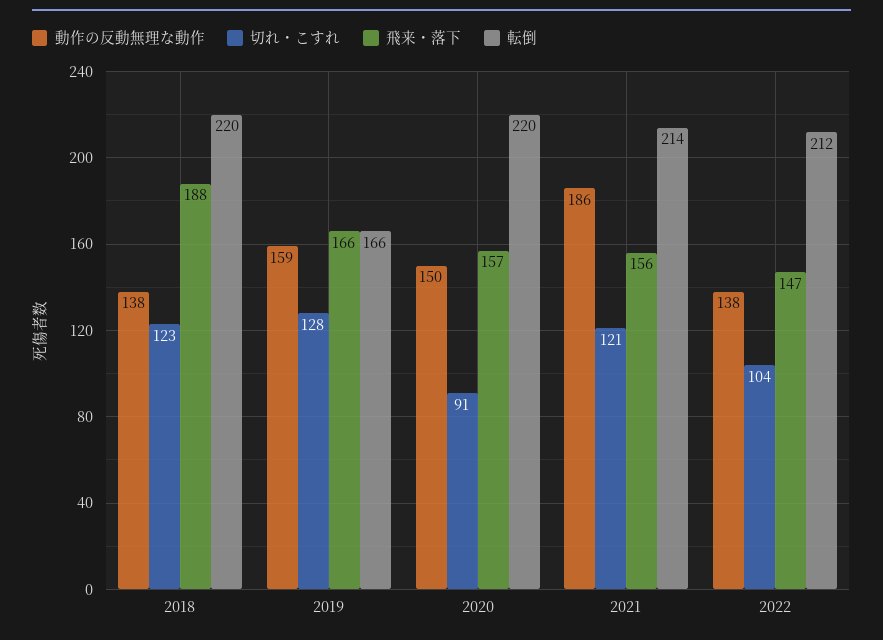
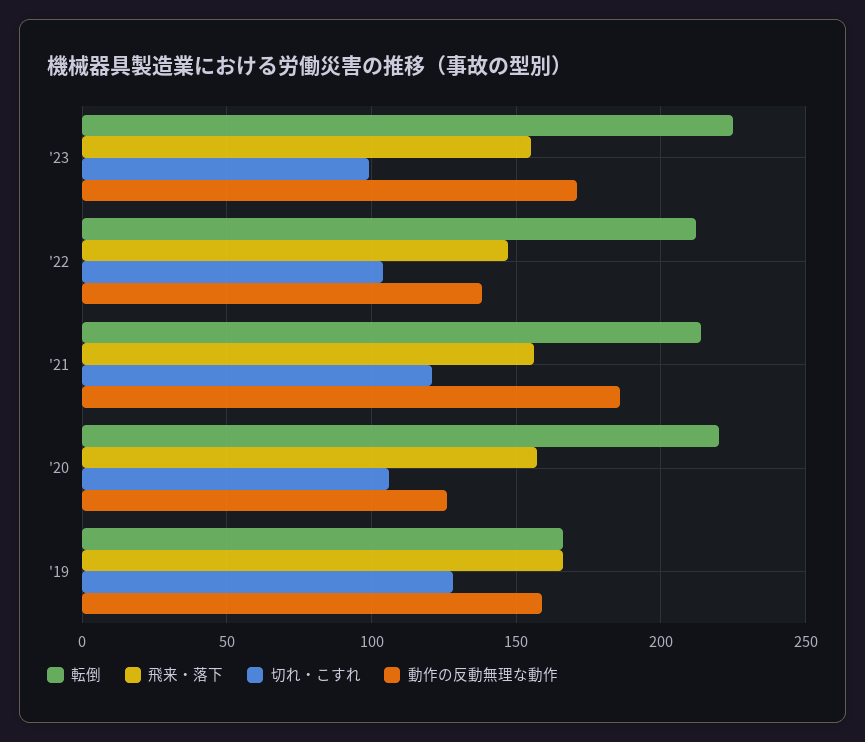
動作の反動無理な動作, 2018: 138 -> none
切れ・こすれ, 2018: 123 -> none
飛来・落下, 2018: 188 -> none
転倒, 2018: 220 -> none
動作の反動無理な動作, 2020: 150 -> 125
切れ・こすれ, 2020: 91 -> 105
転倒, '23: none -> 225
飛来・落下, '23: none -> 155
切れ・こすれ, '23: none -> 100
動作の反動無理な動作, '23: none -> 170

